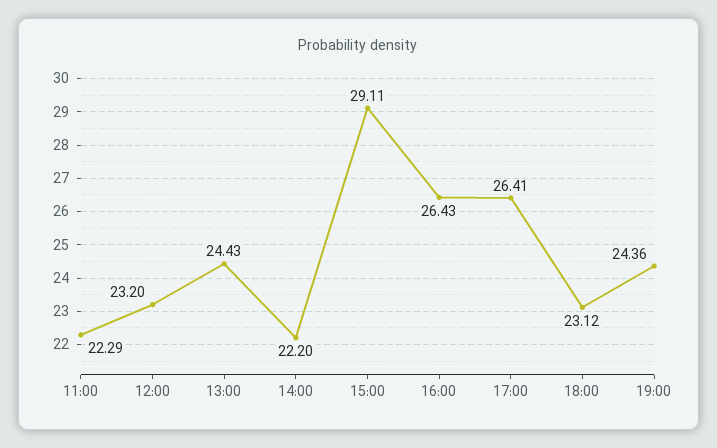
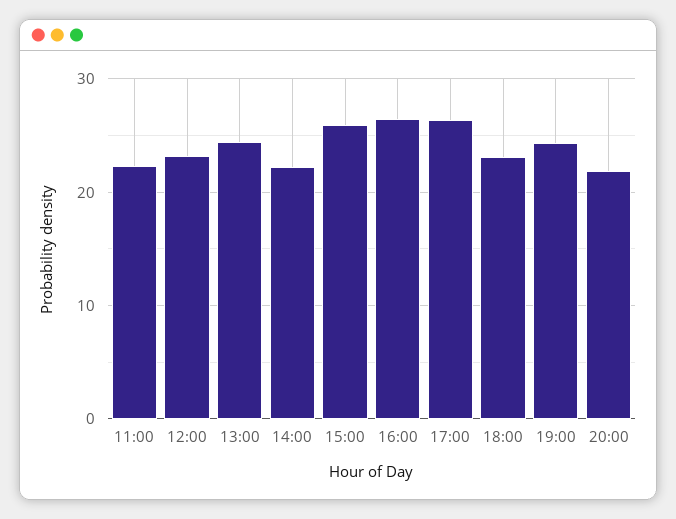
15:00: 29.11 -> 26
20:00: none -> 22

